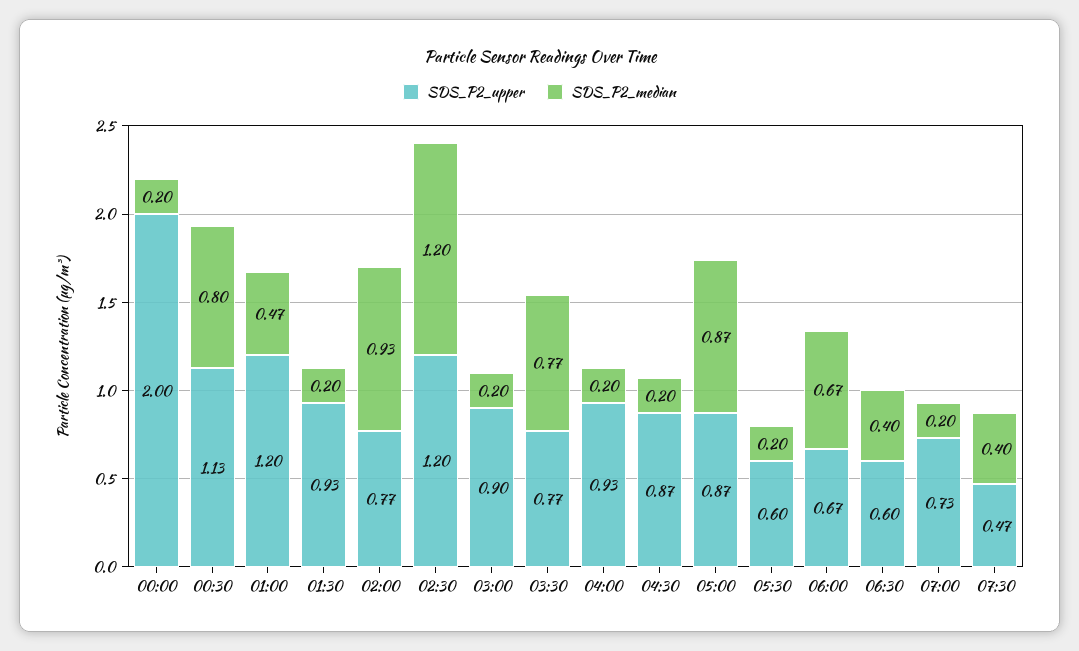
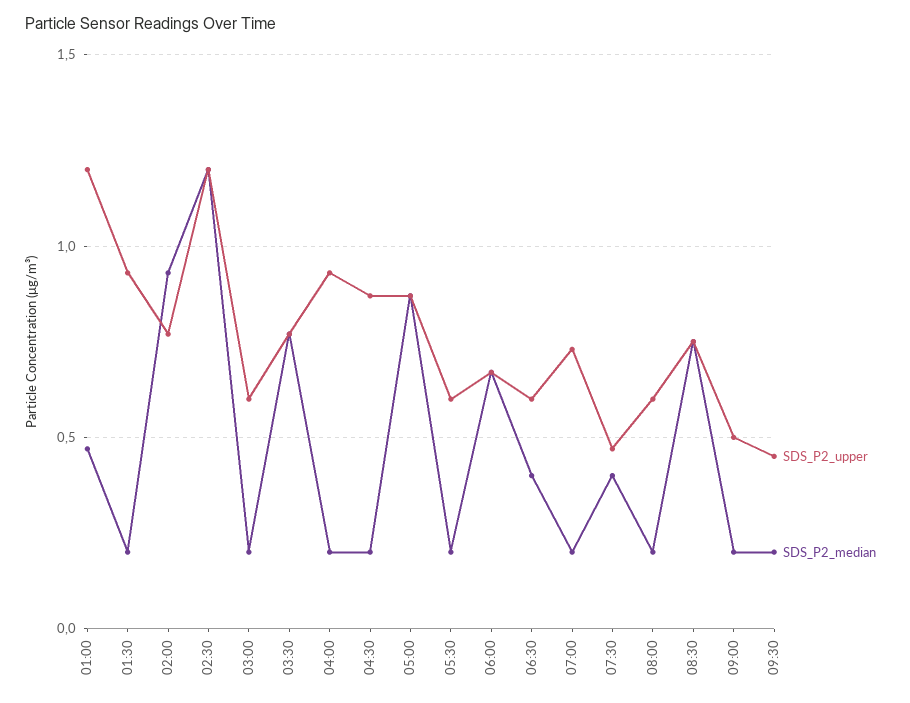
SDS_P2_upper, 00:00: 2 -> none
SDS_P2_median, 00:00: 0.2 -> none
SDS_P2_upper, 00:30: 1.13 -> none
SDS_P2_median, 00:30: 0.8 -> none
SDS_P2_upper, 03:00: 0.9 -> 0.6
SDS_P2_upper, 08:00: none -> 0.6
SDS_P2_median, 08:00: none -> 0.2
SDS_P2_upper, 08:30: none -> 0.75
SDS_P2_median, 08:30: none -> 0.75
SDS_P2_upper, 09:00: none -> 0.5
SDS_P2_median, 09:00: none -> 0.2
SDS_P2_upper, 09:30: none -> 0.45
SDS_P2_median, 09:30: none -> 0.2

